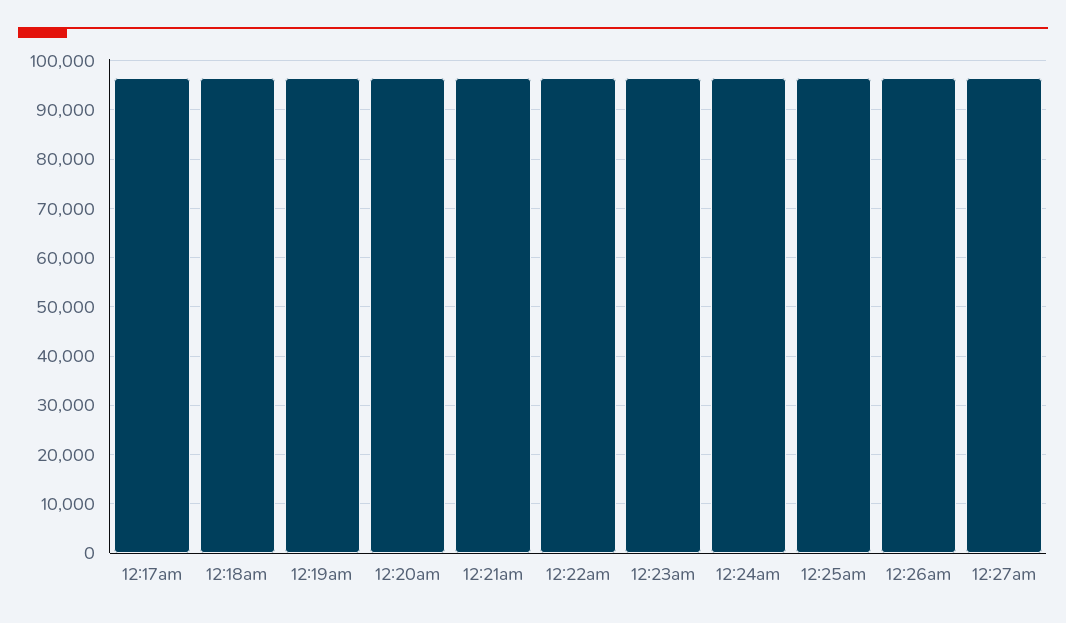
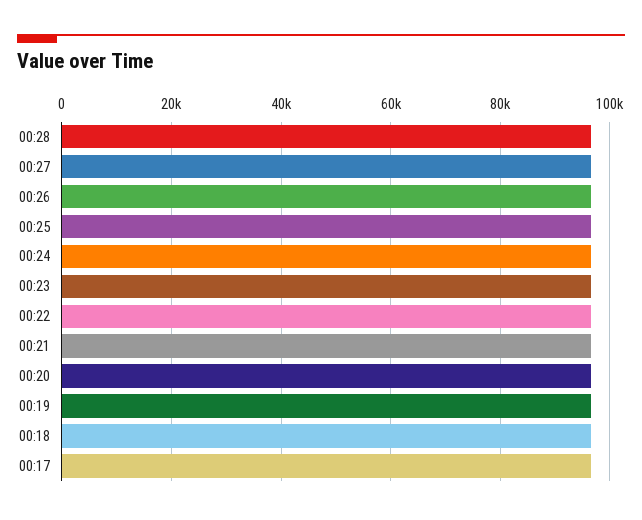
00:28: none -> 96000

